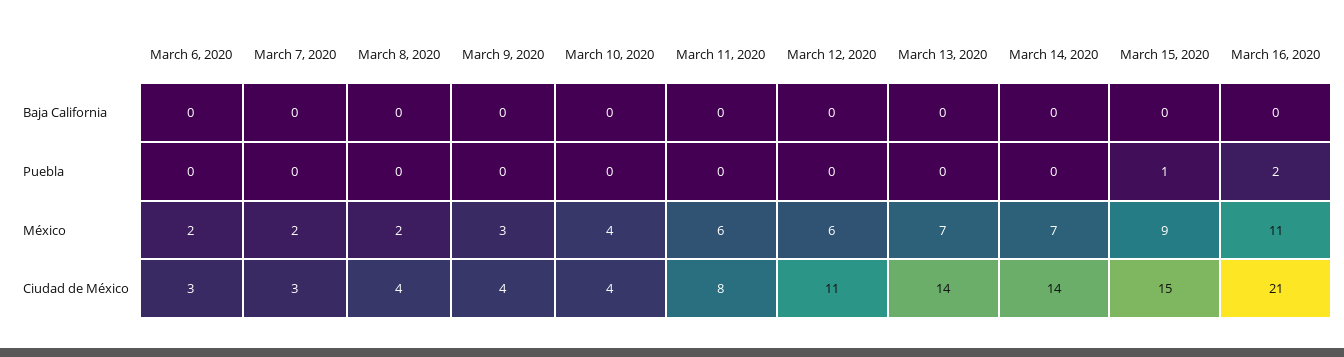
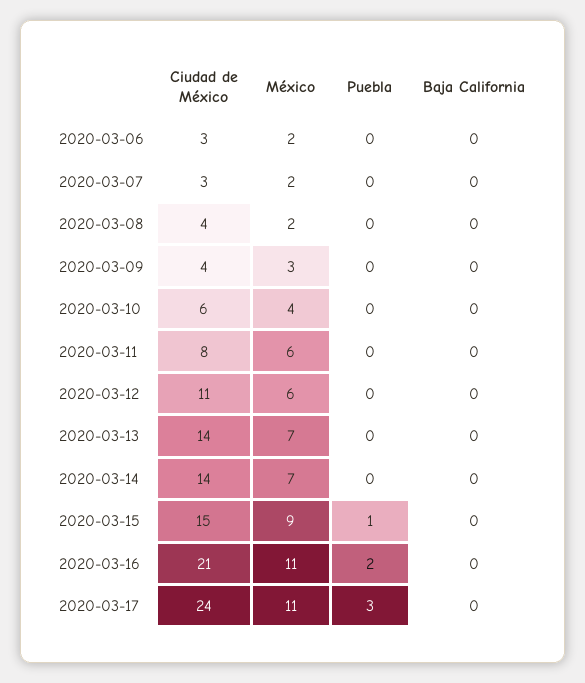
March 10, 2020, Ciudad de México: 4 -> 6
2020-03-17, Ciudad de México: none -> 24
2020-03-17, México: none -> 11
2020-03-17, Puebla: none -> 3
2020-03-17, Baja California: none -> 0

